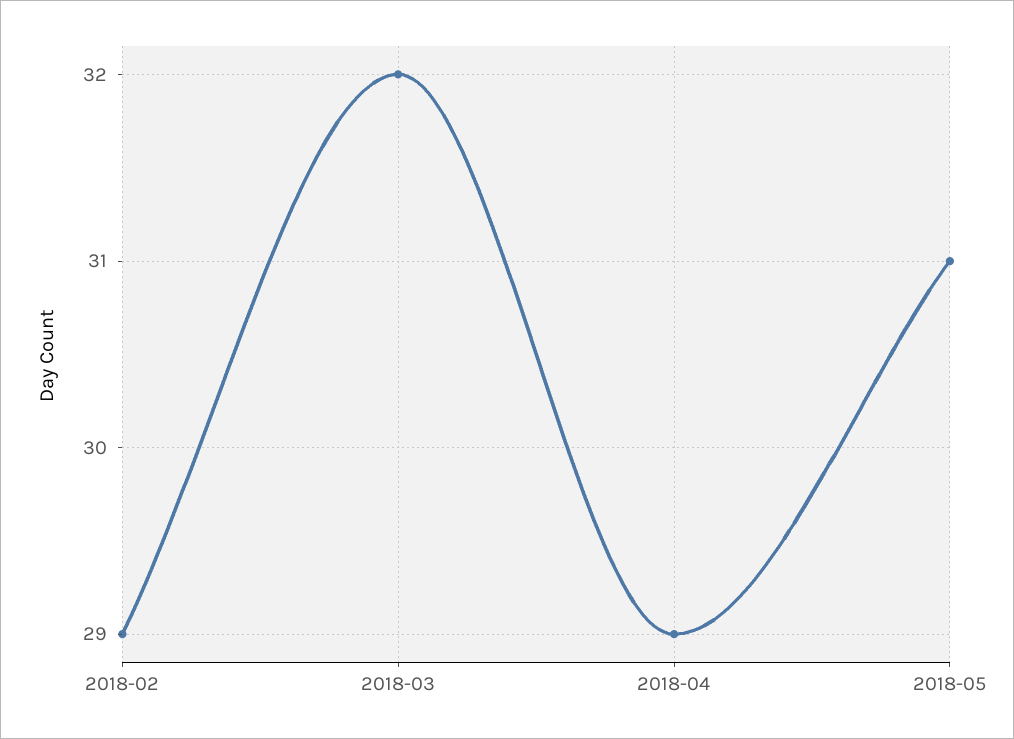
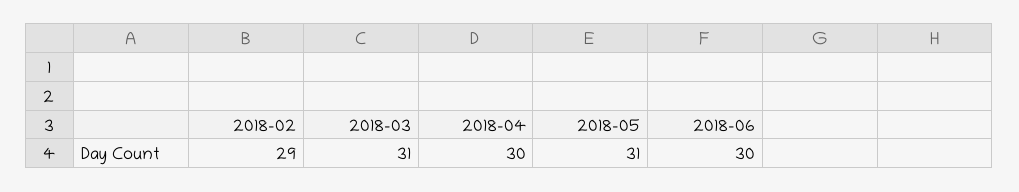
2018-03: 32 -> 31
2018-04: 29 -> 30
2018-06: none -> 30

